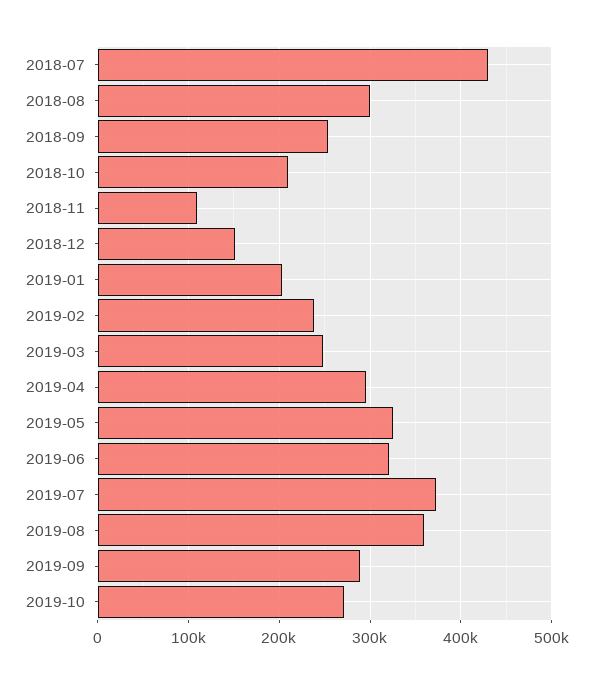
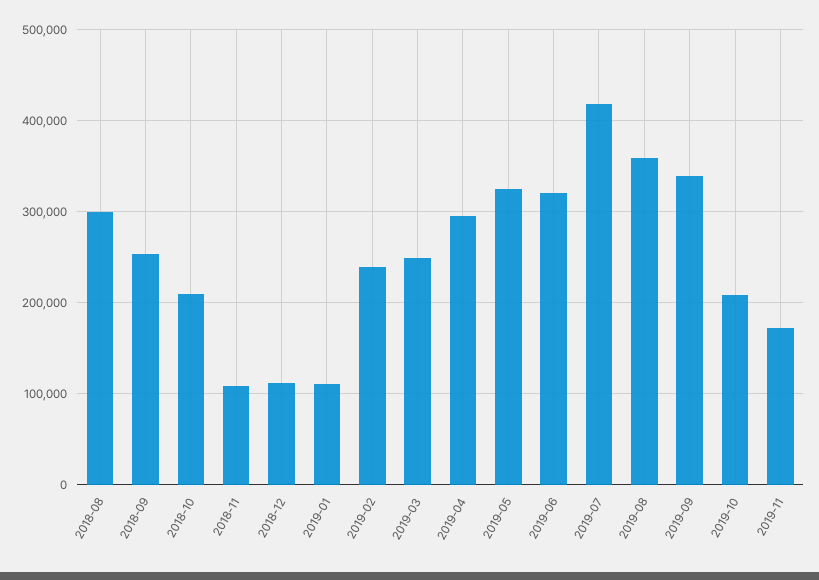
2018-07: 430000 -> none
2018-12: 150000 -> 110000
2019-01: 200000 -> 110000
2019-07: 370000 -> 420000
2019-09: 290000 -> 340000
2019-10: 270000 -> 210000
2019-11: none -> 170000

